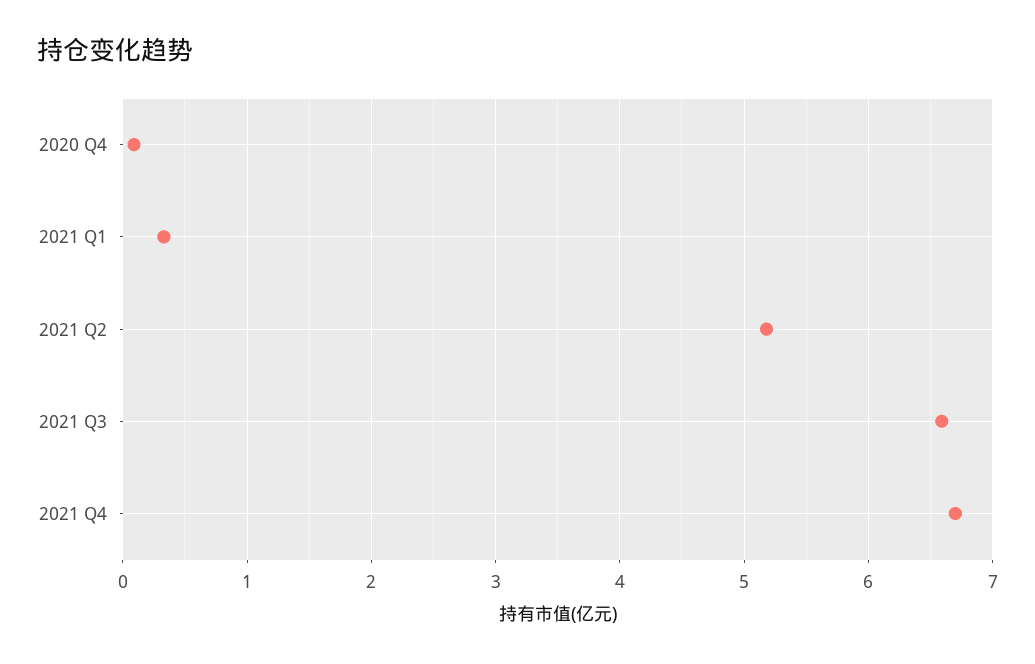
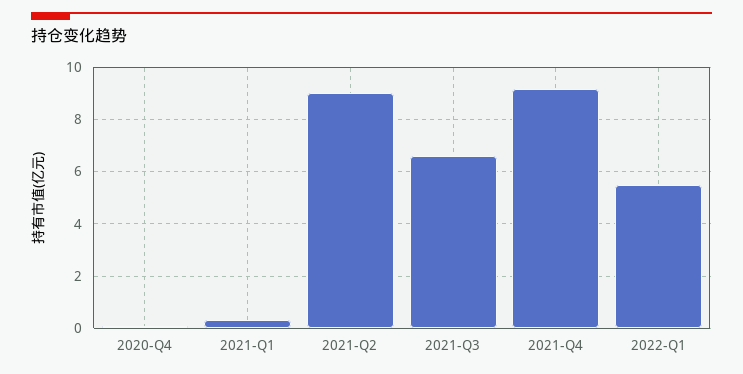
2021 Q2: 5.2 -> 9
2021 Q4: 6.7 -> 9.25
2022-Q1: none -> 5.5

